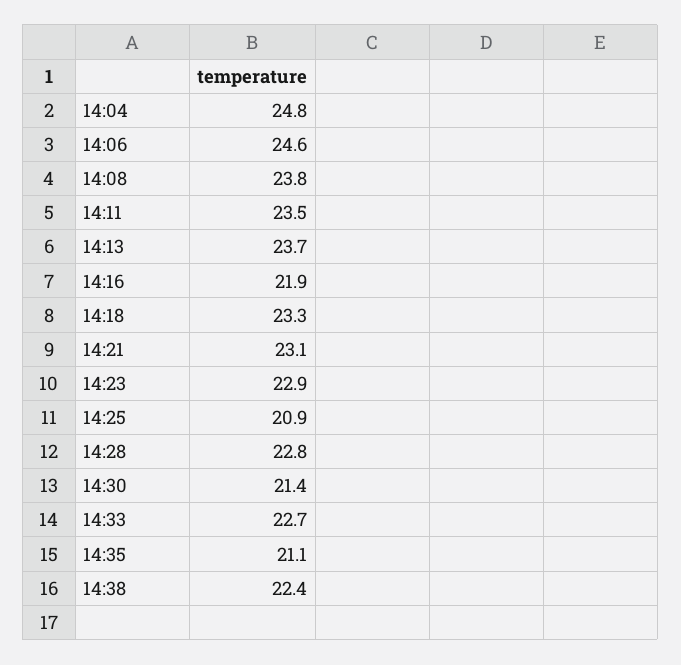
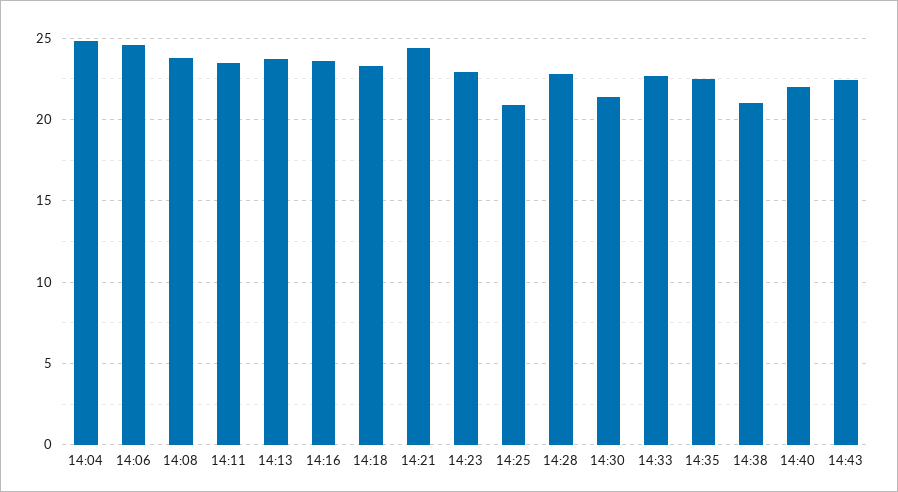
14:16: 21.9 -> 23.5
14:21: 23.1 -> 24.5
14:35: 21.1 -> 22.5
14:38: 22.4 -> 21
14:40: none -> 22
14:43: none -> 22.5

